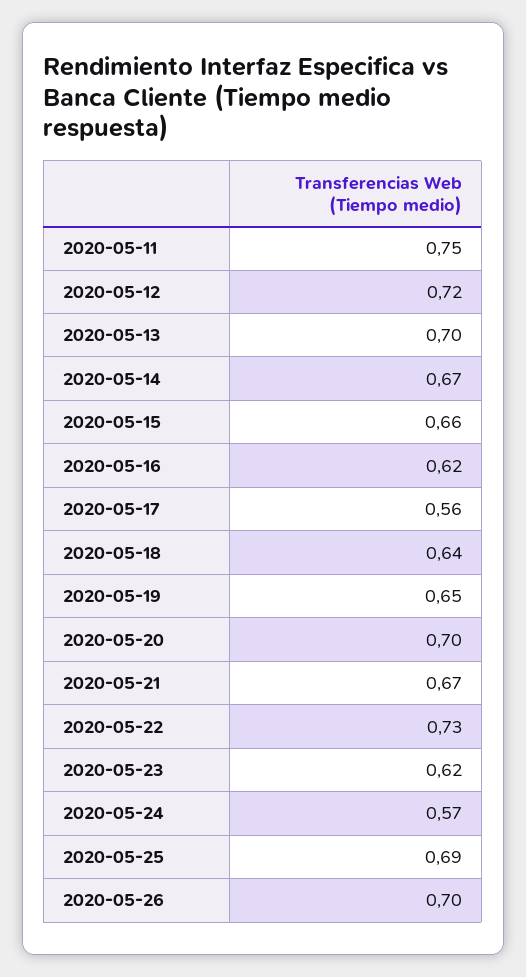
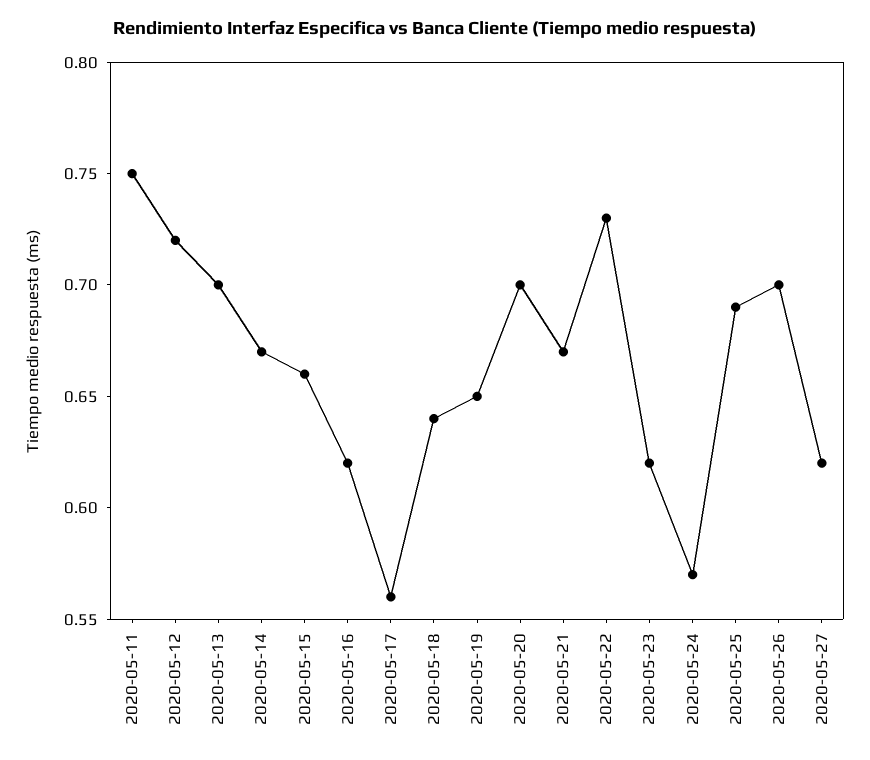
2020-05-27: none -> 0.62

